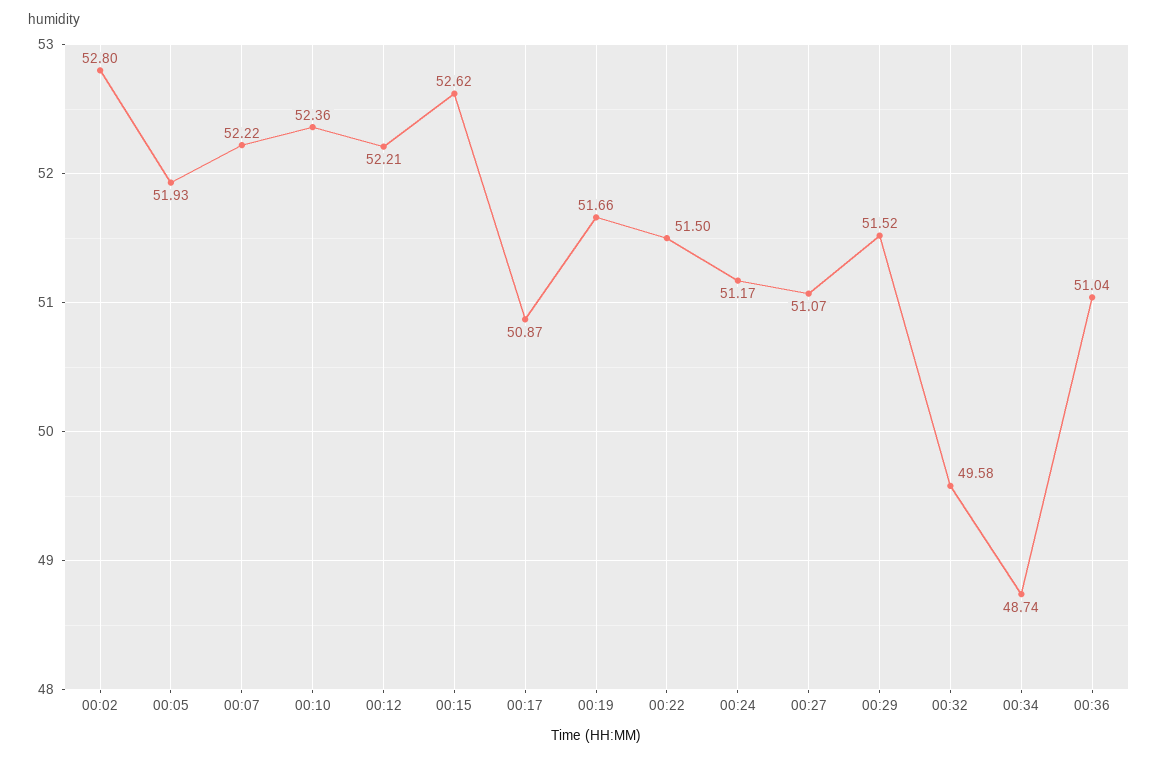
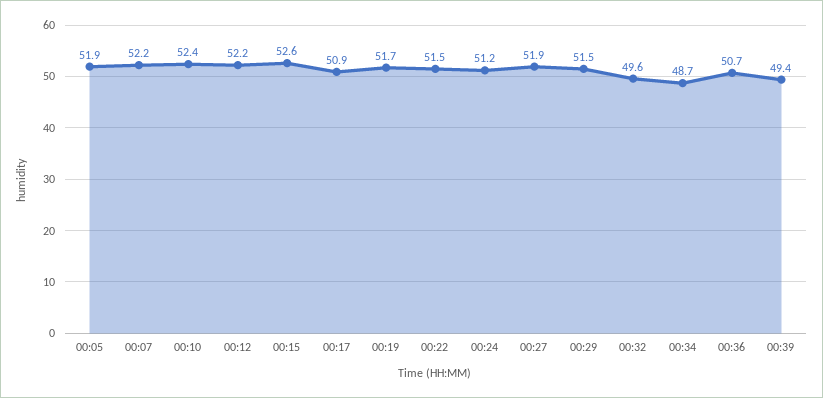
00:02: 52.8 -> none
00:27: 51.07 -> 51.9
00:36: 51.04 -> 50.7
00:39: none -> 49.4

